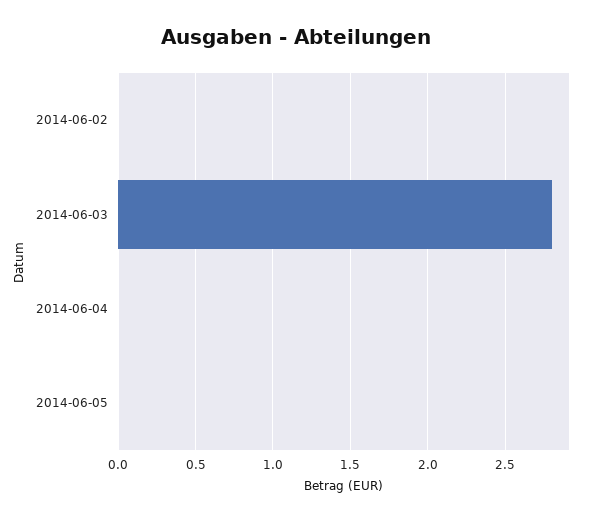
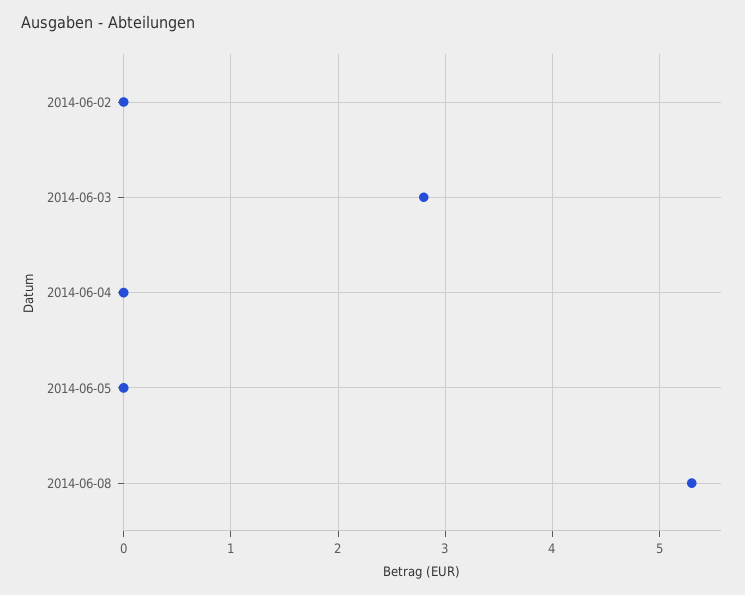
2014-06-08: none -> 5.3

